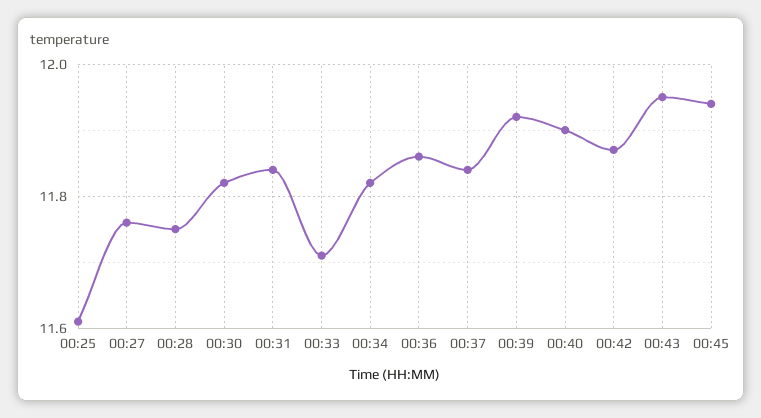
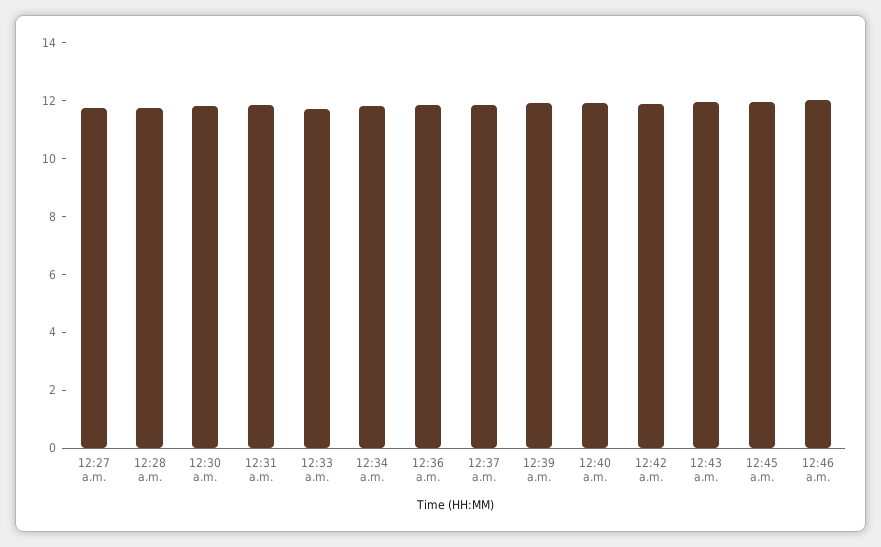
00:25: 11.6 -> none
12:46 a.m.: none -> 12

